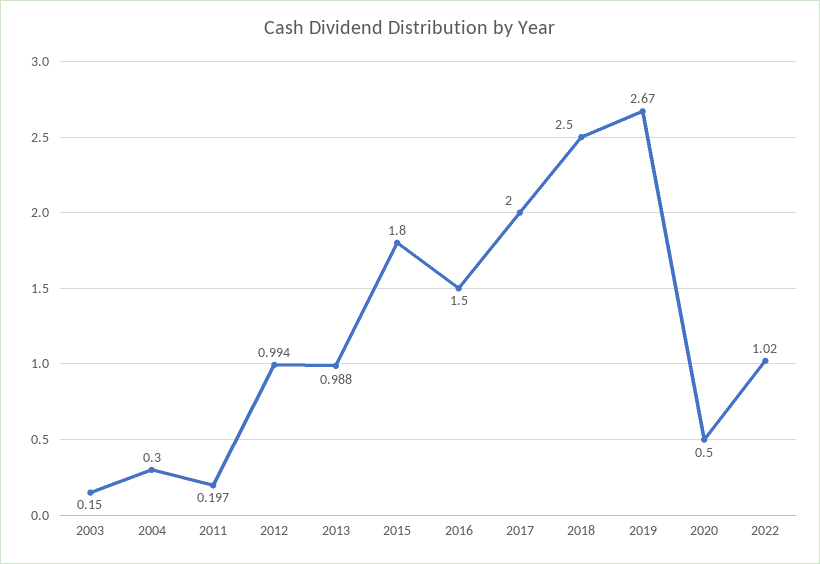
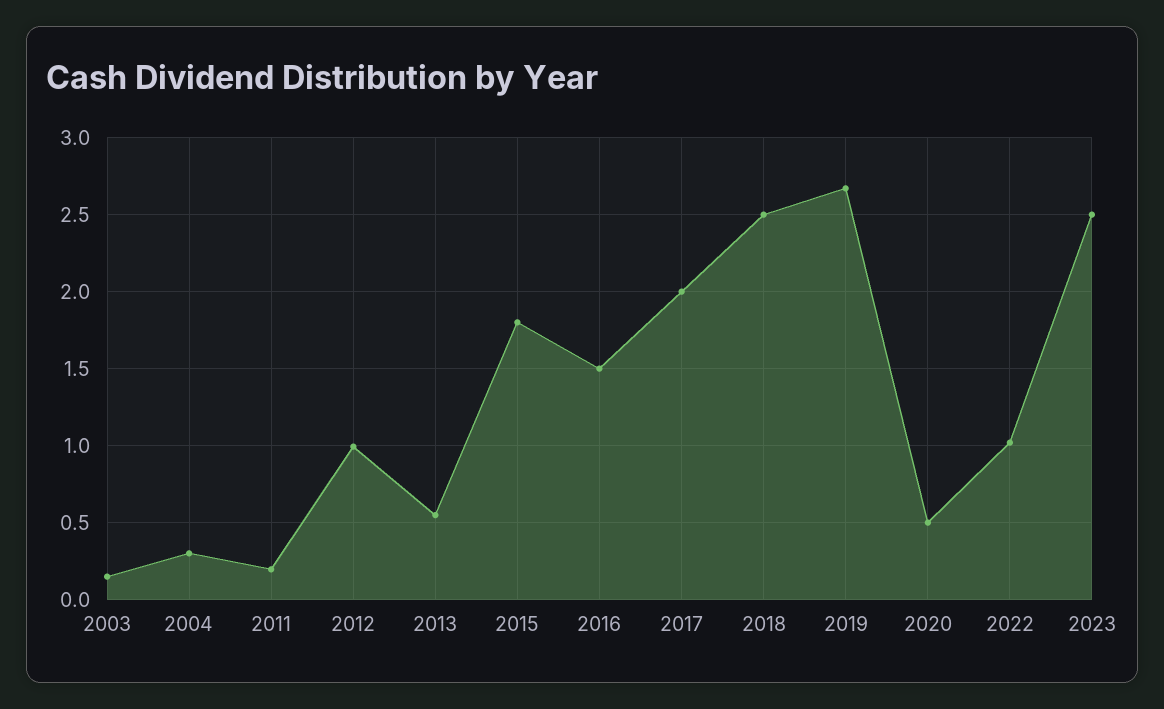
2013: 0.988 -> 0.55
2023: none -> 2.5

